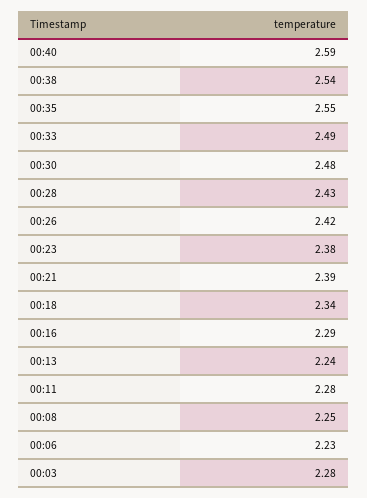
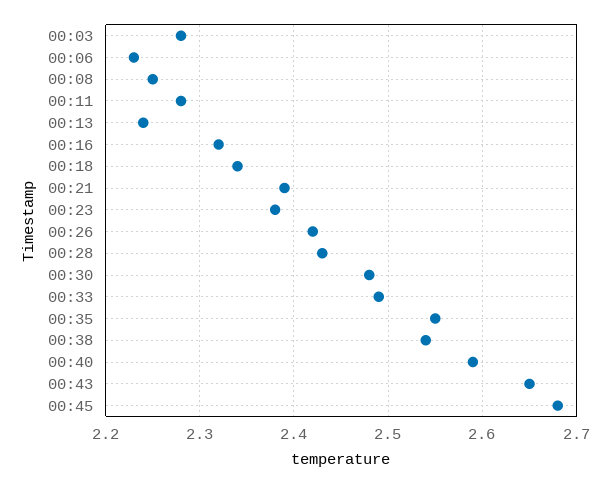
00:16: 2.29 -> 2.32
00:43: none -> 2.65
00:45: none -> 2.68

